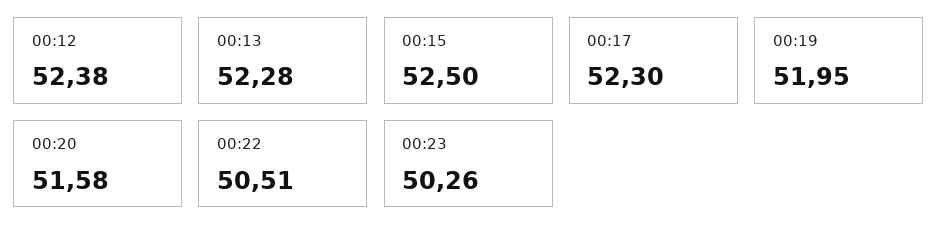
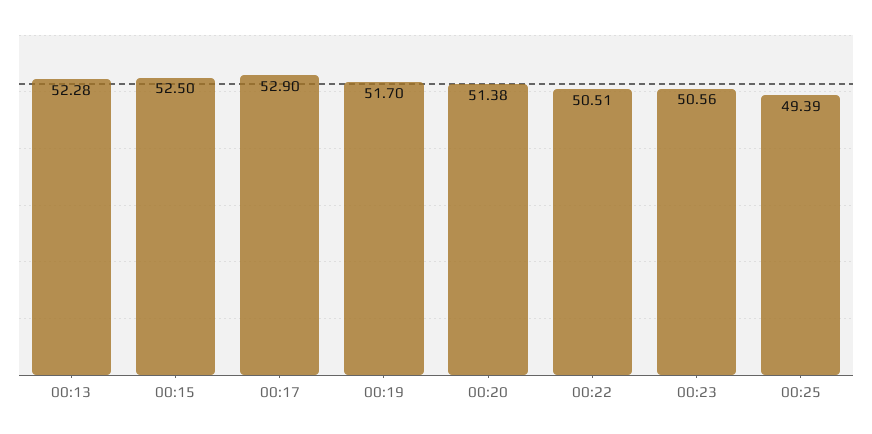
00:12: 52.38 -> none
00:17: 52.3 -> 52.9
00:19: 51.95 -> 51.7
00:20: 51.58 -> 51.38
00:23: 50.26 -> 50.56
00:25: none -> 49.39

